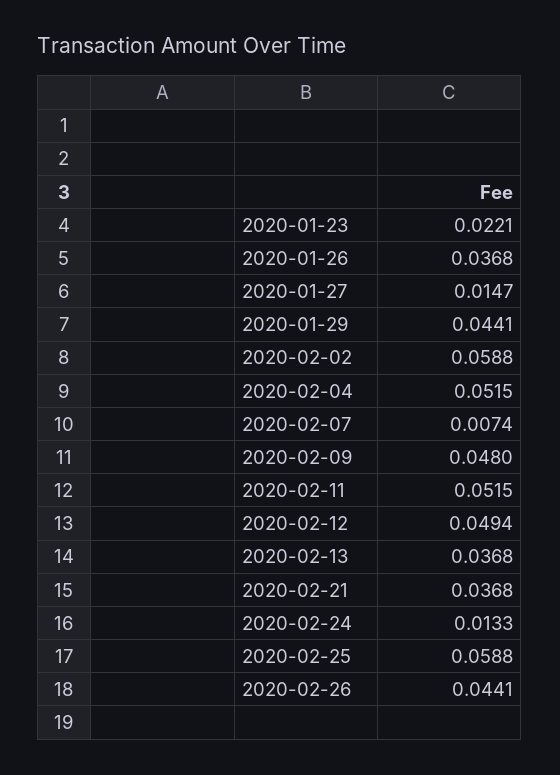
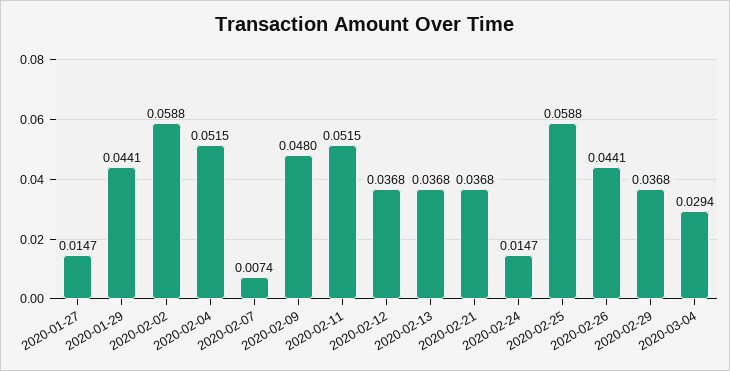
2020-01-23: 0.0221 -> none
2020-01-26: 0.0368 -> none
2020-02-12: 0.0494 -> 0.0368
2020-02-24: 0.0133 -> 0.0147
2020-02-29: none -> 0.0368
2020-03-04: none -> 0.0294

